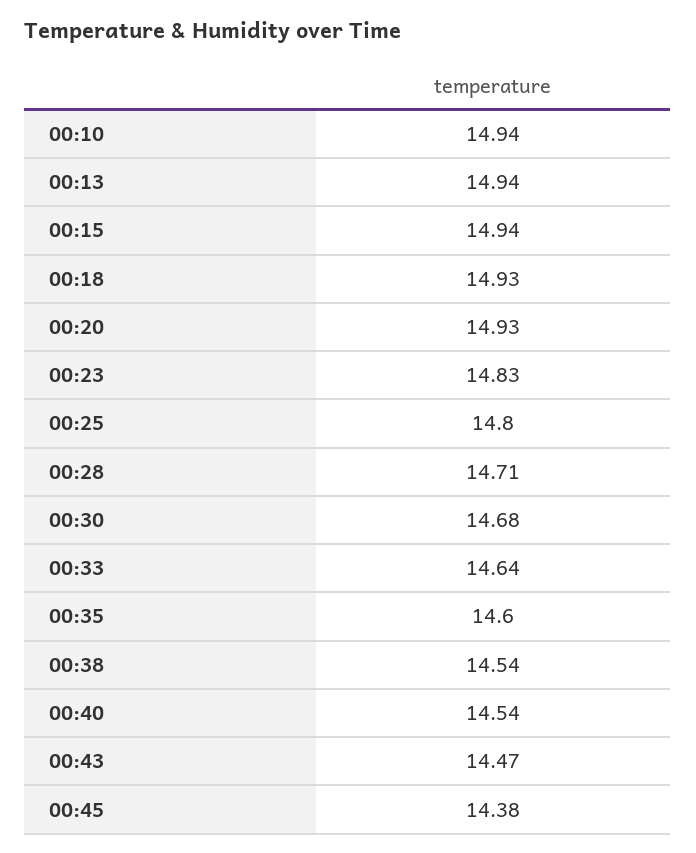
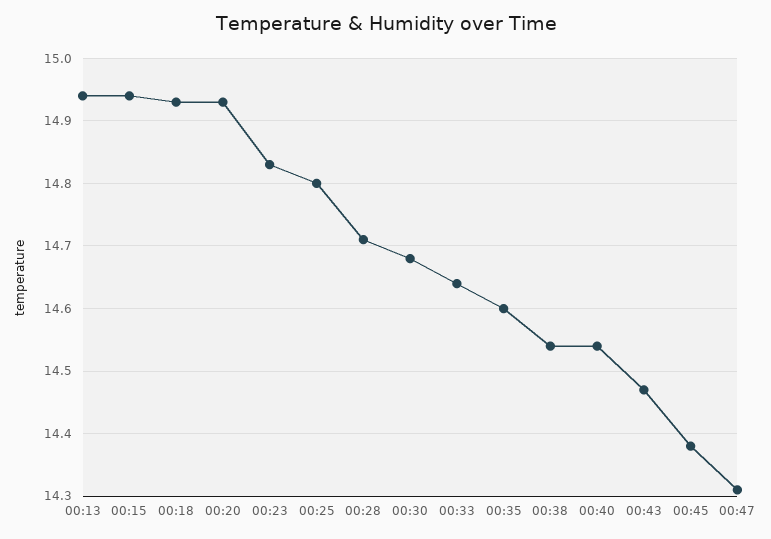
00:10: 14.94 -> none
00:47: none -> 14.31

